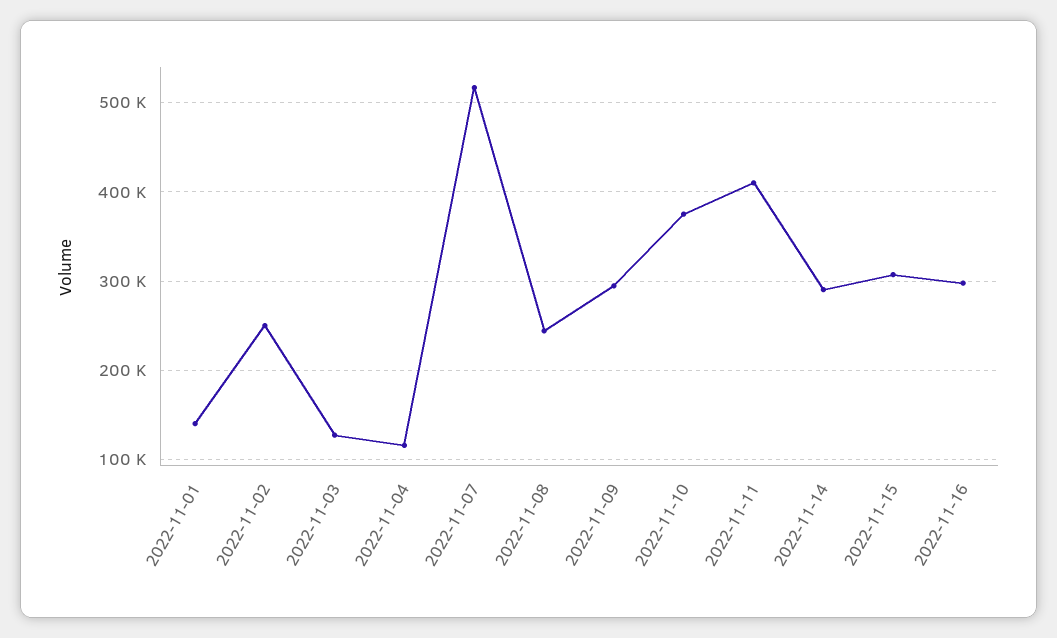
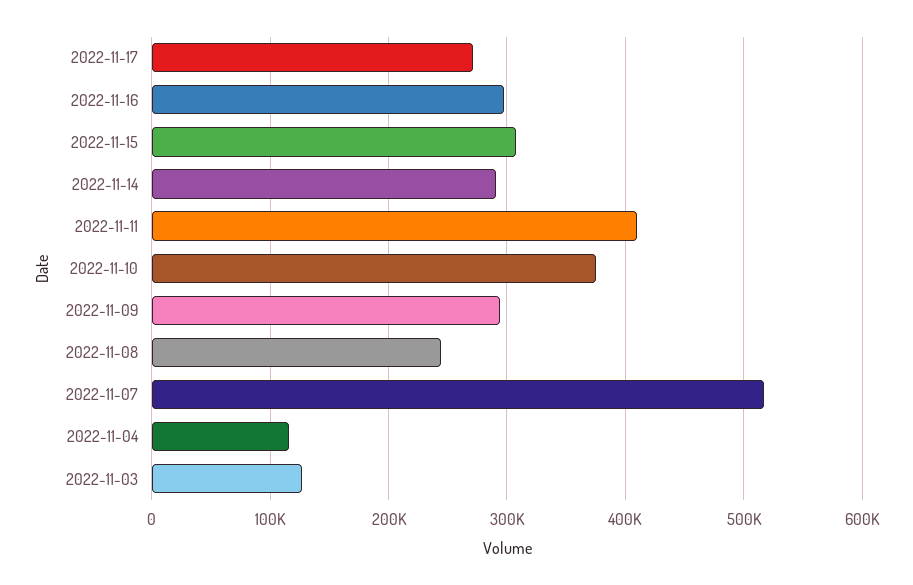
2022-11-01: 140000 -> none
2022-11-02: 250000 -> none
2022-11-17: none -> 270000

